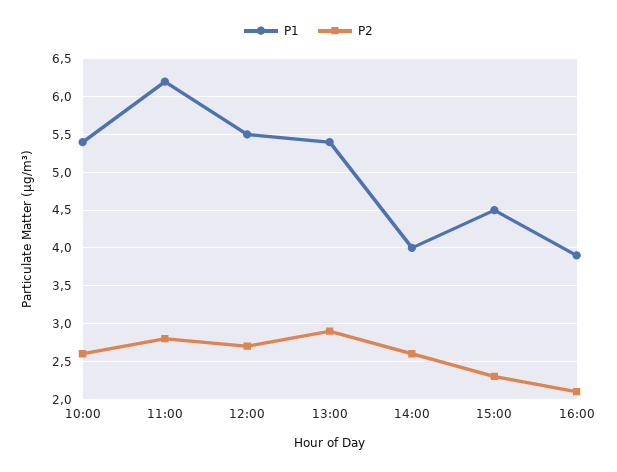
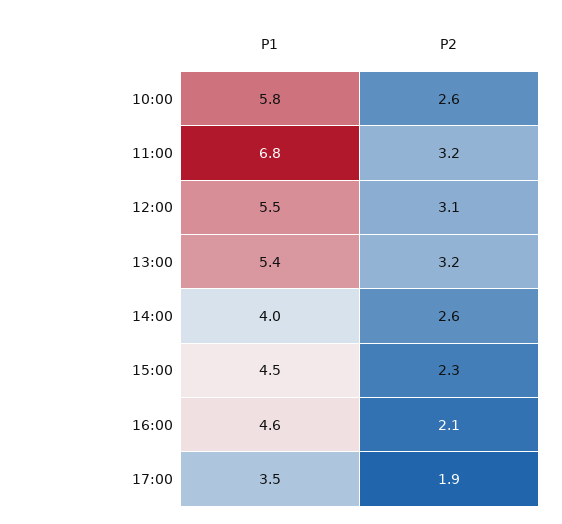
P1, 10:00: 5.4 -> 5.8
P1, 11:00: 6.2 -> 6.8
P2, 11:00: 2.8 -> 3.2
P2, 12:00: 2.7 -> 3.1
P2, 13:00: 2.9 -> 3.2
P1, 16:00: 3.9 -> 4.6
P1, 17:00: none -> 3.5
P2, 17:00: none -> 1.9

